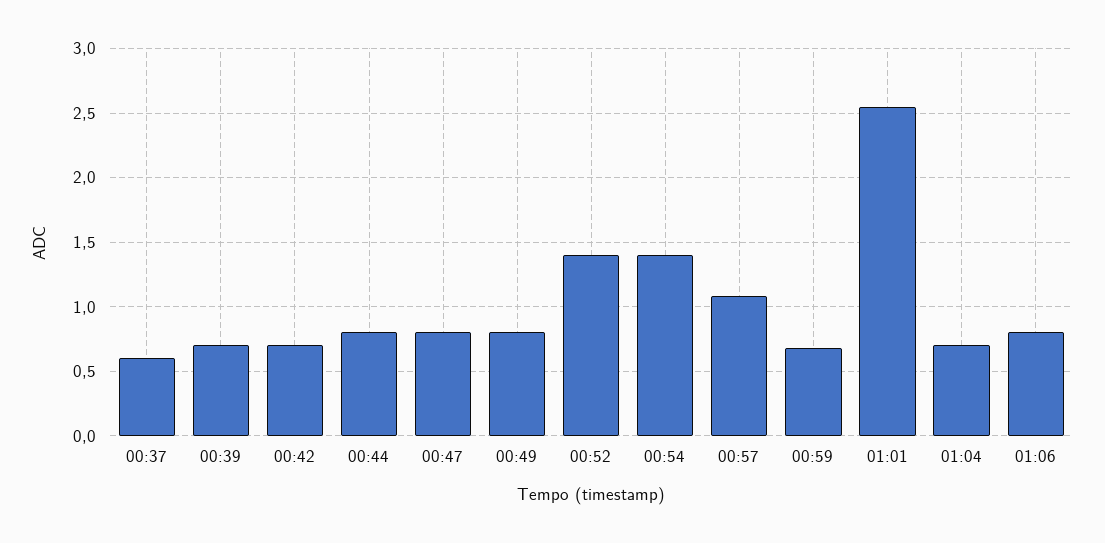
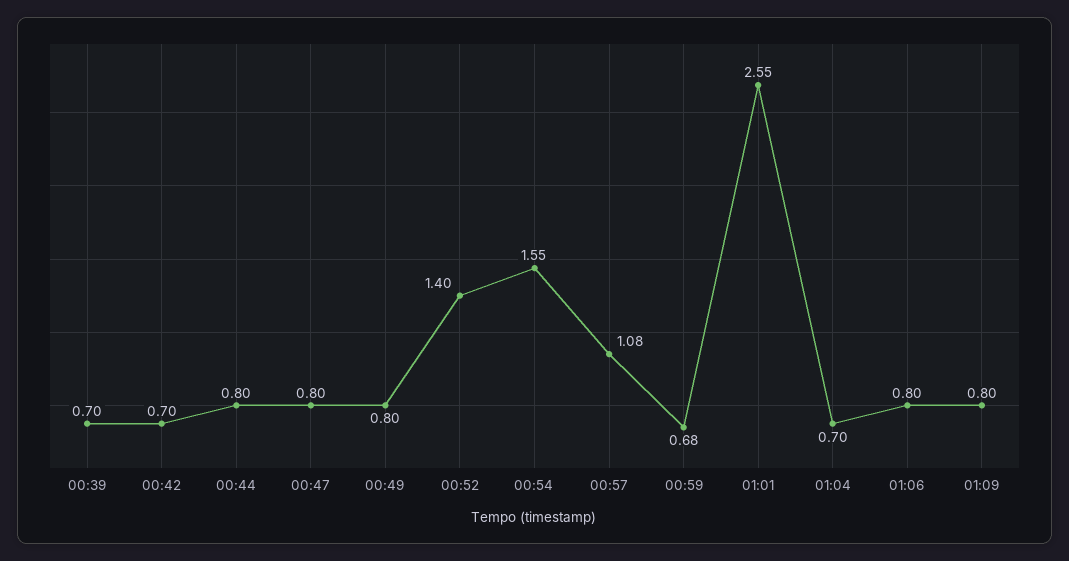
00:37: 0.6 -> none
00:54: 1.4 -> 1.55
01:09: none -> 0.8

